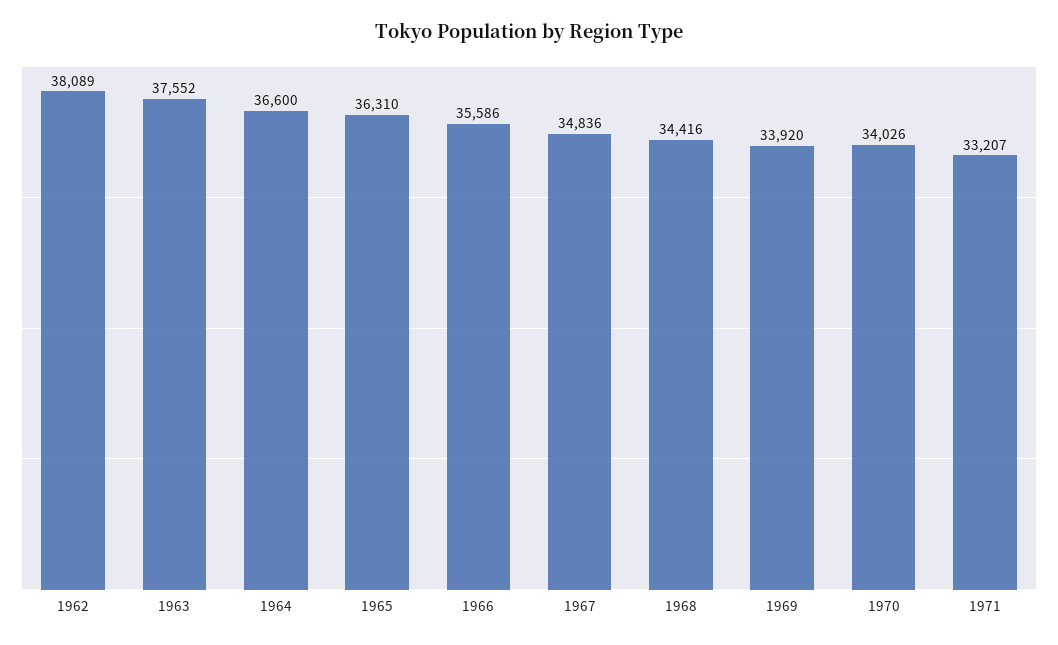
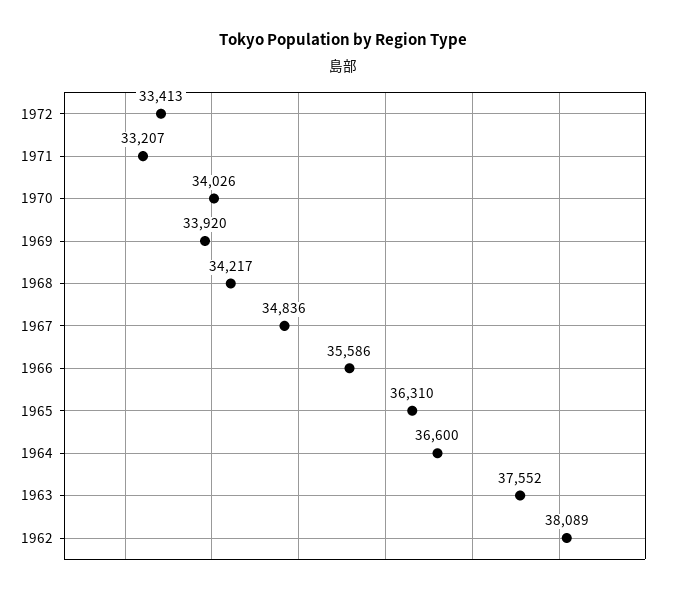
1968: 34416 -> 34217
1972: none -> 33413

